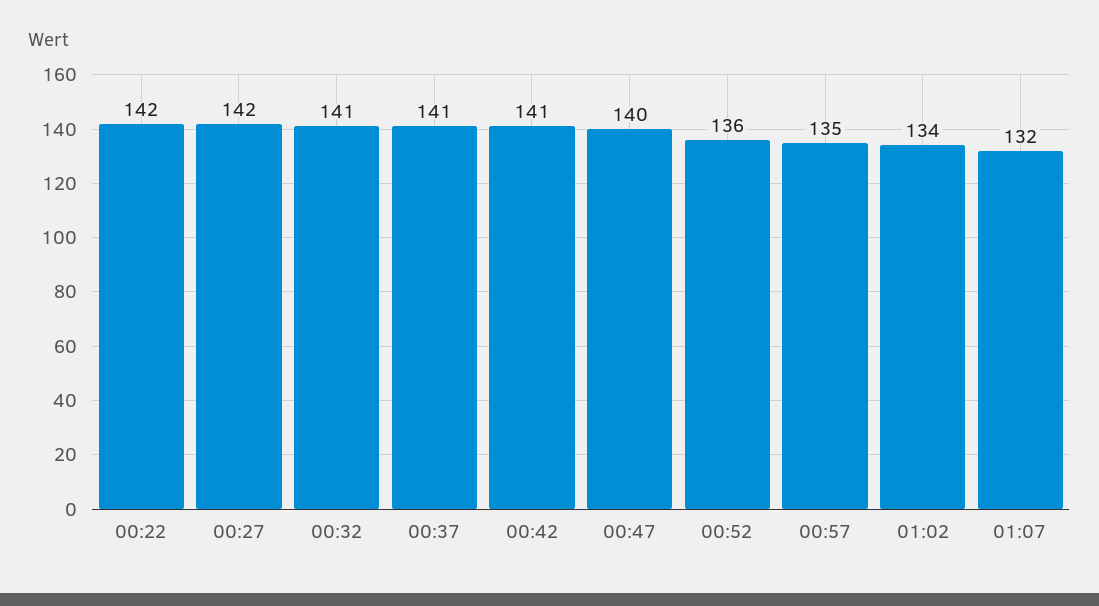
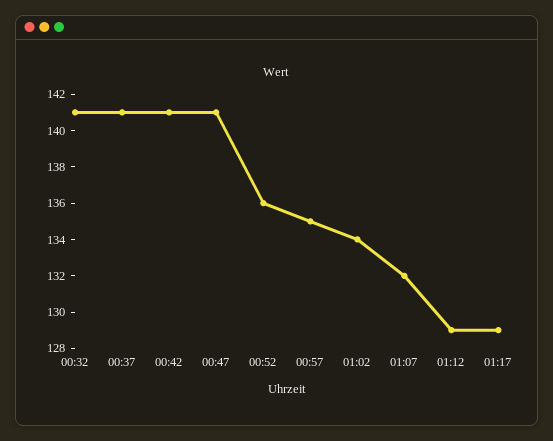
00:22: 142 -> none
00:27: 142 -> none
00:47: 140 -> 141
01:12: none -> 129
01:17: none -> 129

